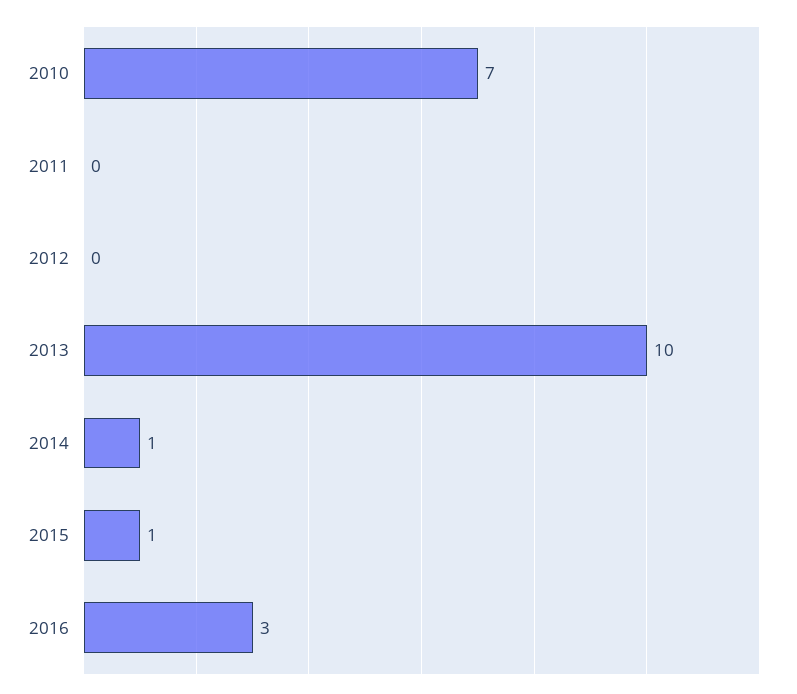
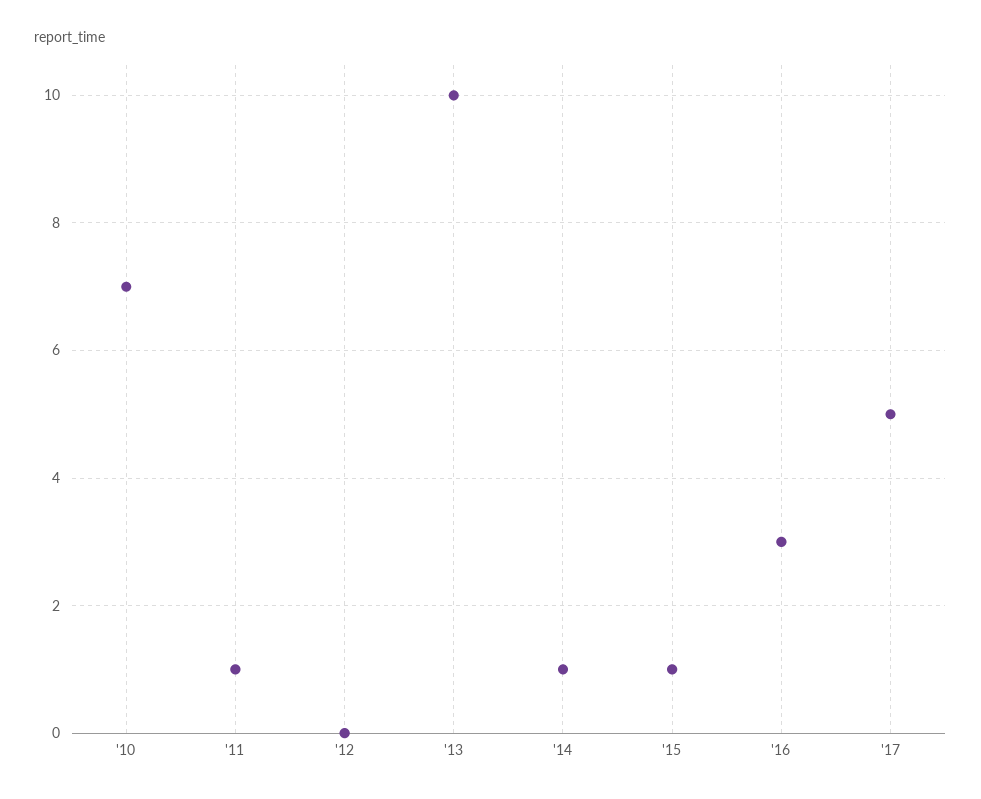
2011: 0 -> 1
'17: none -> 5

